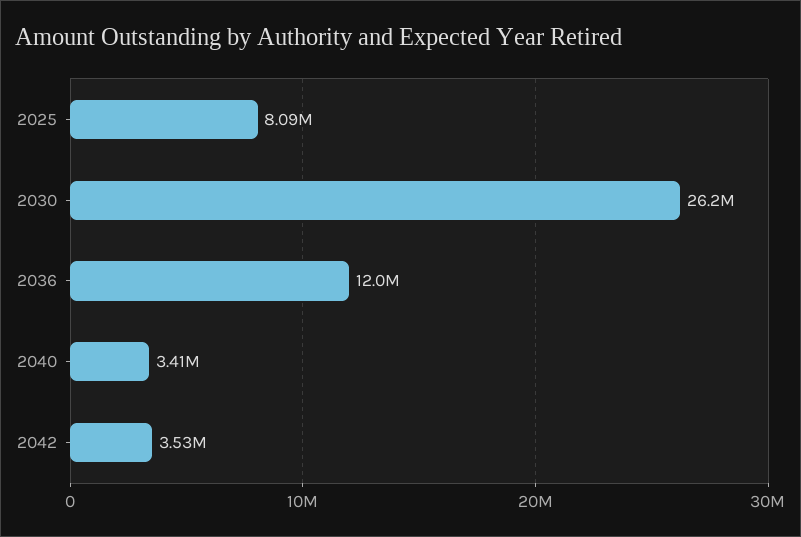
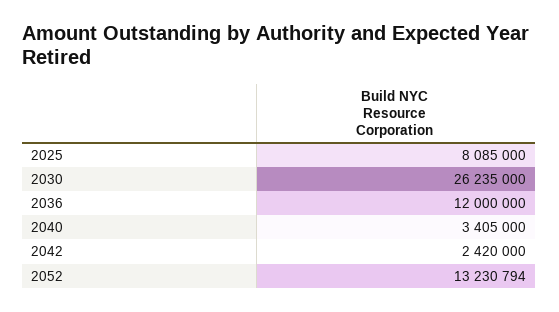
2042: 3530000 -> 2420000
2052: none -> 13230794

